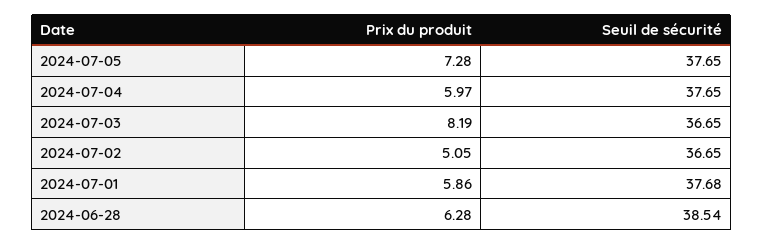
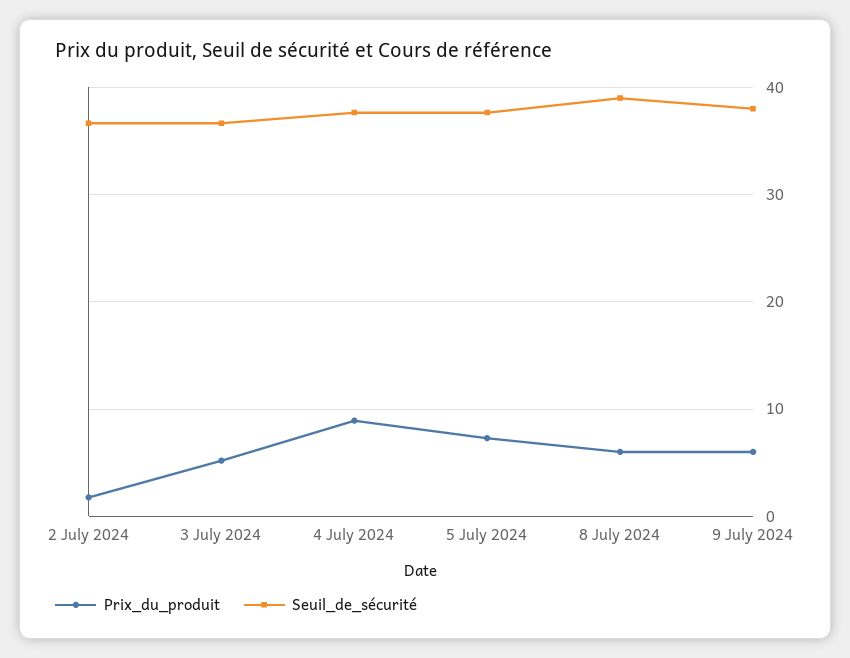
Prix du produit, 2024-07-04: 5.97 -> 9
Prix du produit, 2024-07-03: 8.19 -> 5
Prix du produit, 2024-07-02: 5.05 -> 2
Prix du produit, 2024-07-01: 5.86 -> none
Seuil de sécurité, 2024-07-01: 37.68 -> none
Prix du produit, 2024-06-28: 6.28 -> none
Seuil de sécurité, 2024-06-28: 38.54 -> none
Prix du produit, 8 July 2024: none -> 6
Seuil de sécurité, 8 July 2024: none -> 39
Prix du produit, 9 July 2024: none -> 6
Seuil de sécurité, 9 July 2024: none -> 38

